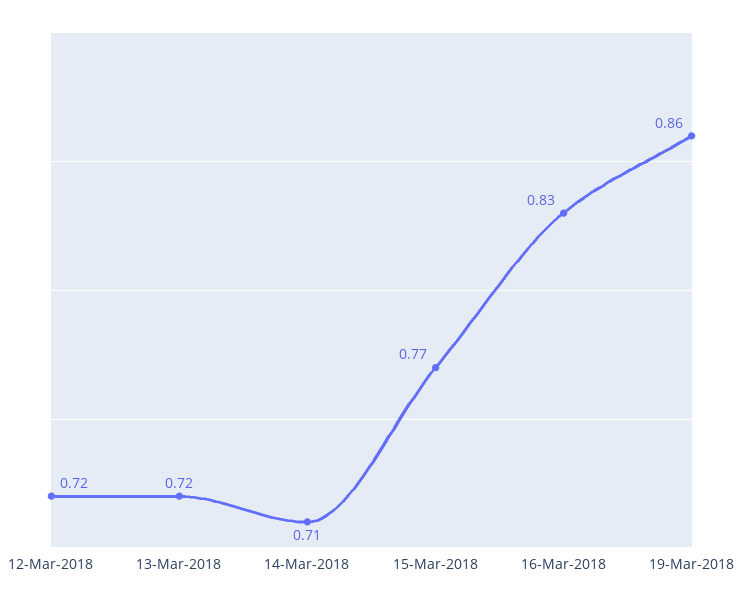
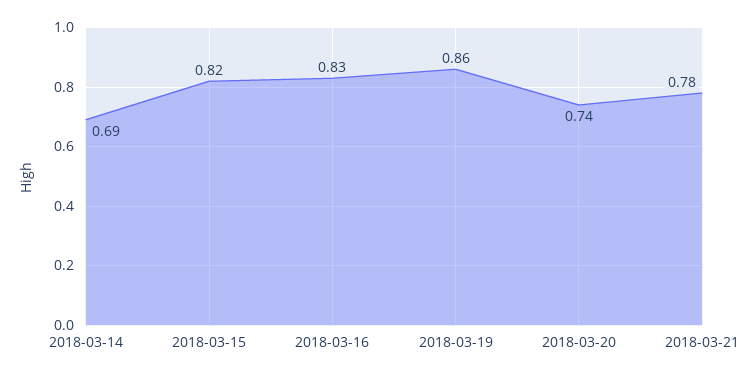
12-Mar-2018: 0.72 -> none
13-Mar-2018: 0.72 -> none
14-Mar-2018: 0.71 -> 0.69
15-Mar-2018: 0.77 -> 0.82
2018-03-20: none -> 0.74
2018-03-21: none -> 0.78

